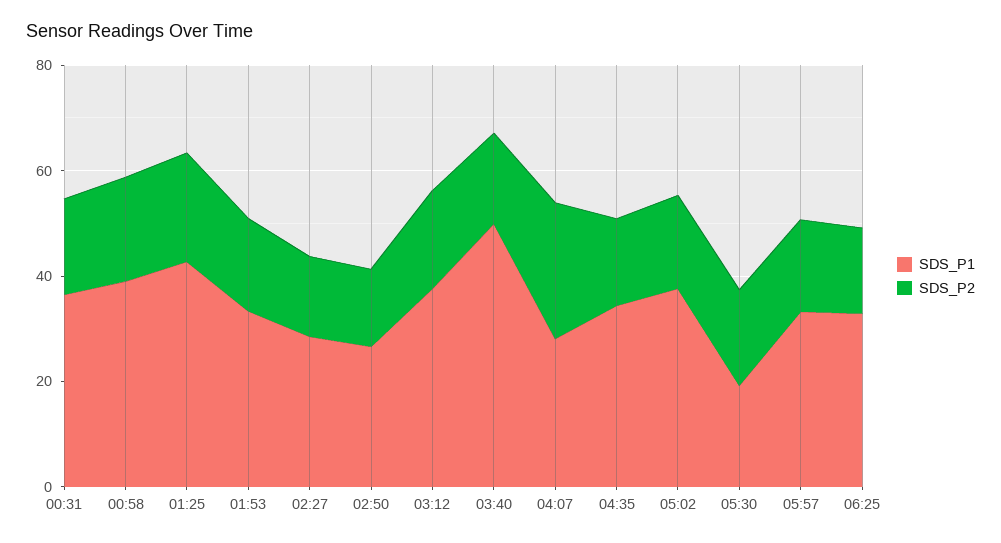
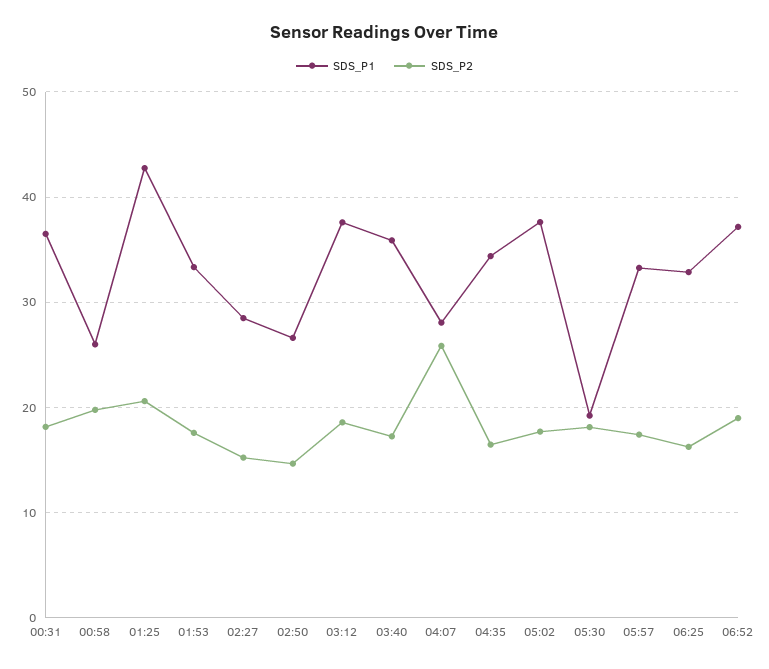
SDS_P1, 00:58: 40 -> 26
SDS_P1, 03:40: 50 -> 36
SDS_P1, 06:52: none -> 37
SDS_P2, 06:52: none -> 19

